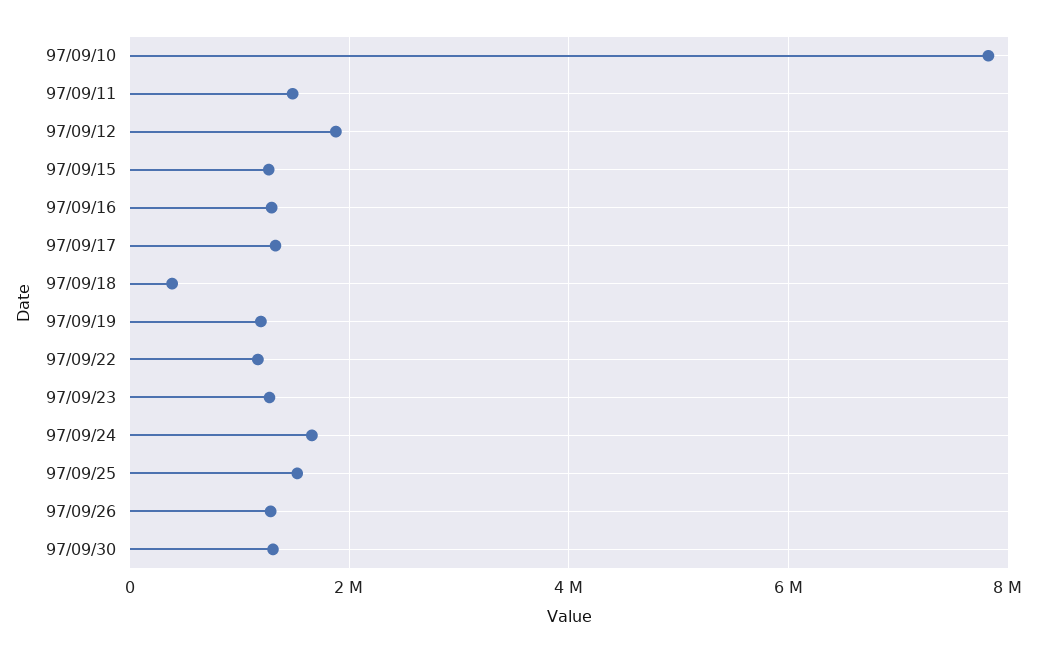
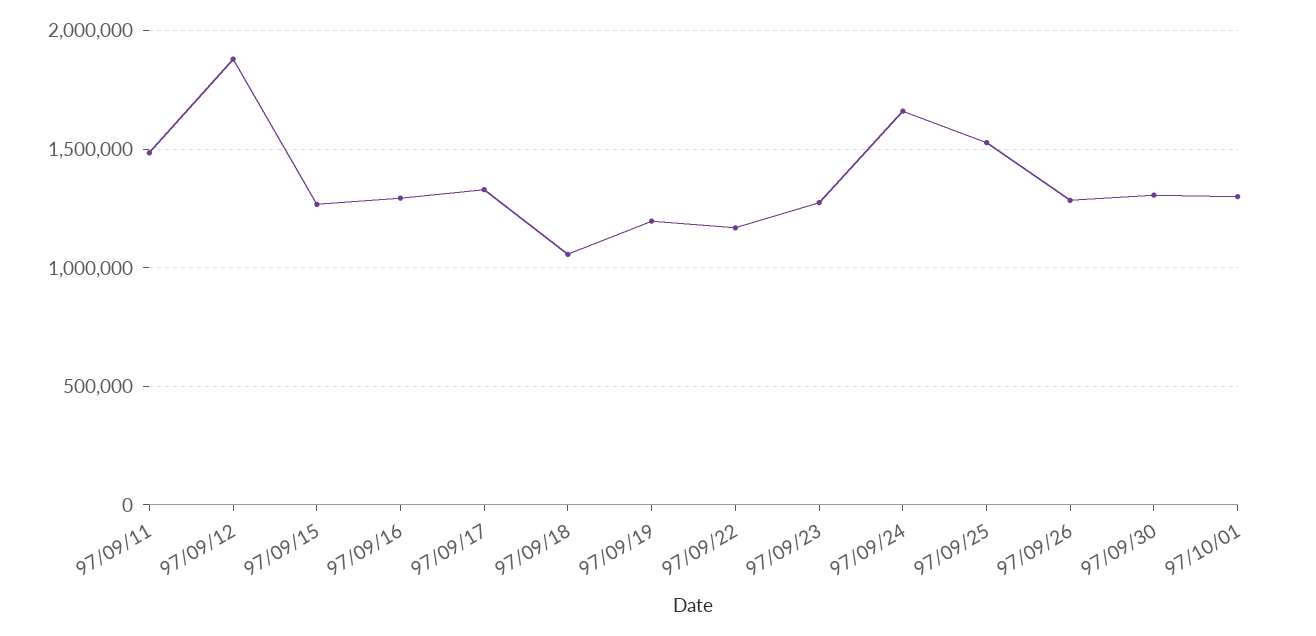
97/09/10: 7800000 -> none
97/09/18: 400000 -> 1050000
97/10/01: none -> 1300000

